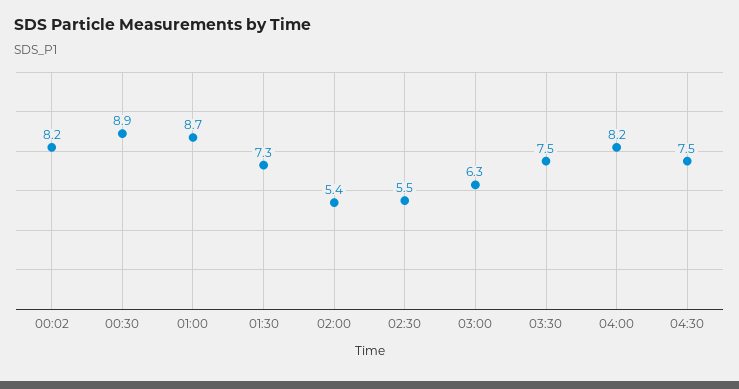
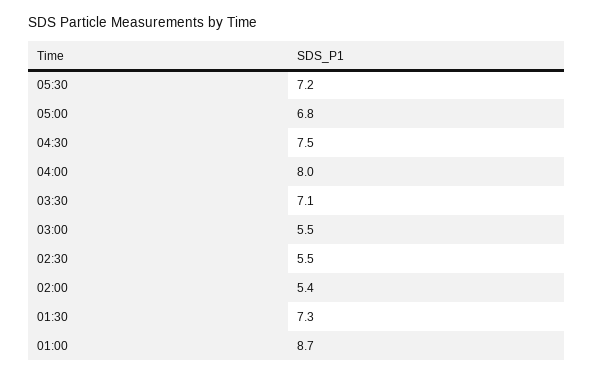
00:02: 8.2 -> none
00:30: 8.9 -> none
03:00: 6.3 -> 5.5
03:30: 7.5 -> 7.1
04:00: 8.2 -> 8
05:30: none -> 7.2
05:00: none -> 6.8

